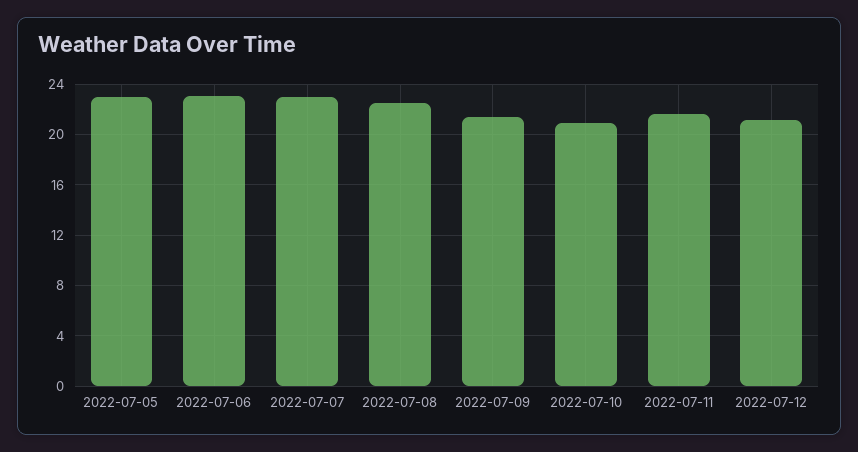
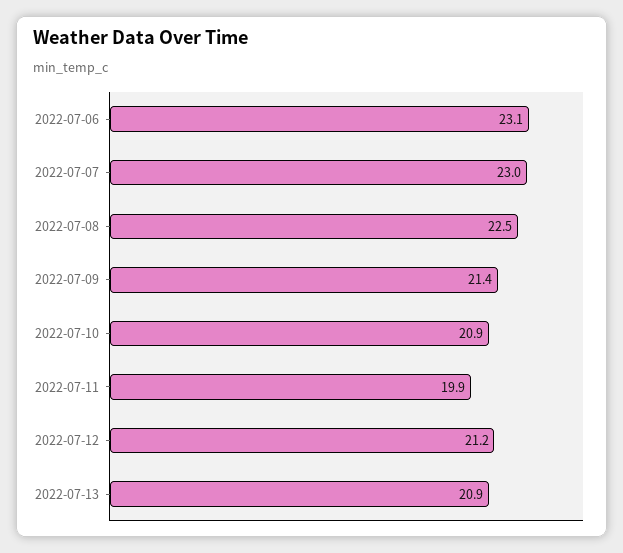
2022-07-05: 23 -> none
2022-07-11: 21.5 -> 19.9
2022-07-13: none -> 20.9

